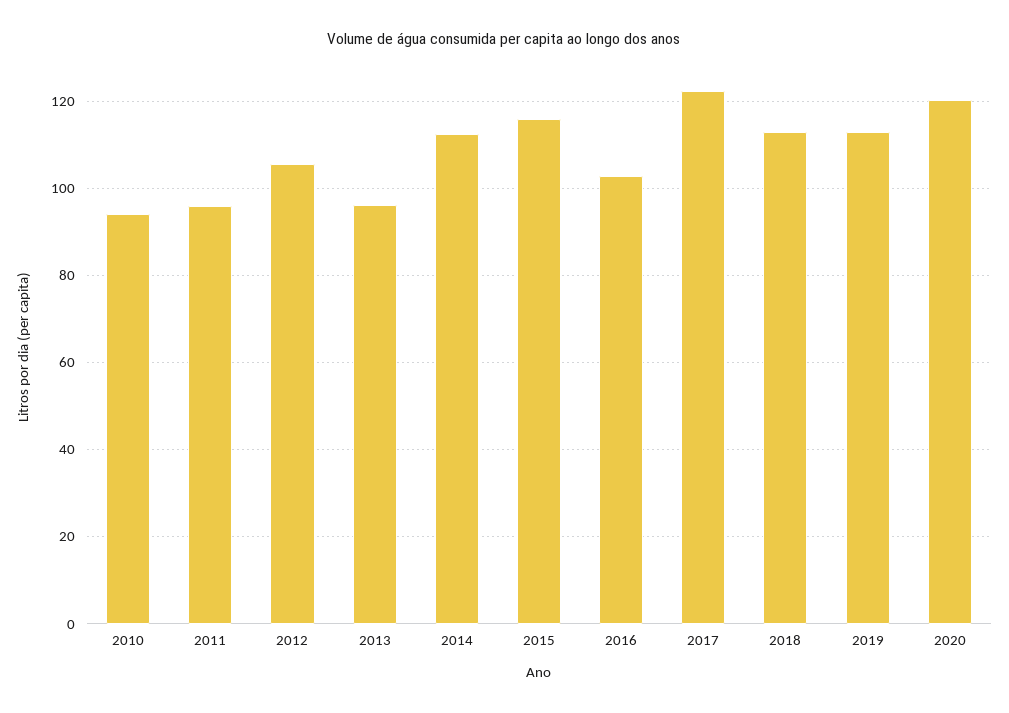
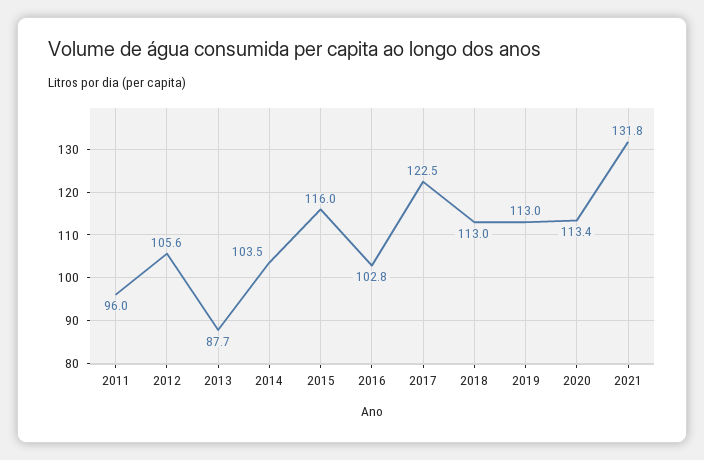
2010: 94 -> none
2013: 96 -> 87.7
2014: 112 -> 103.5
2020: 120 -> 113.4
2021: none -> 131.8

